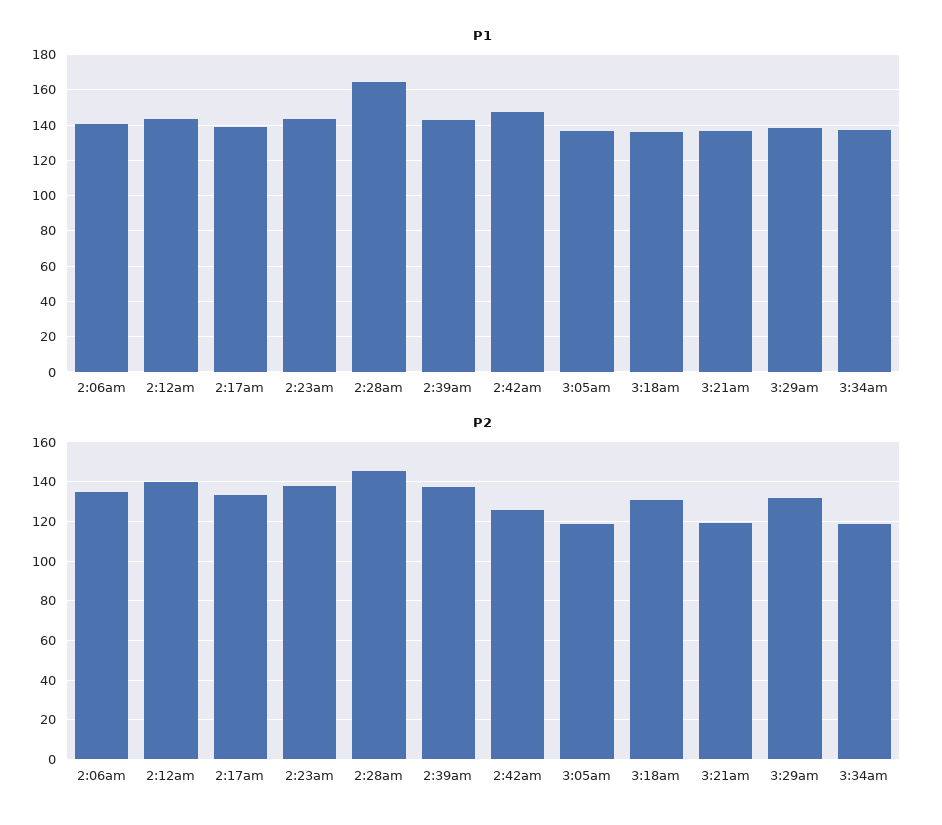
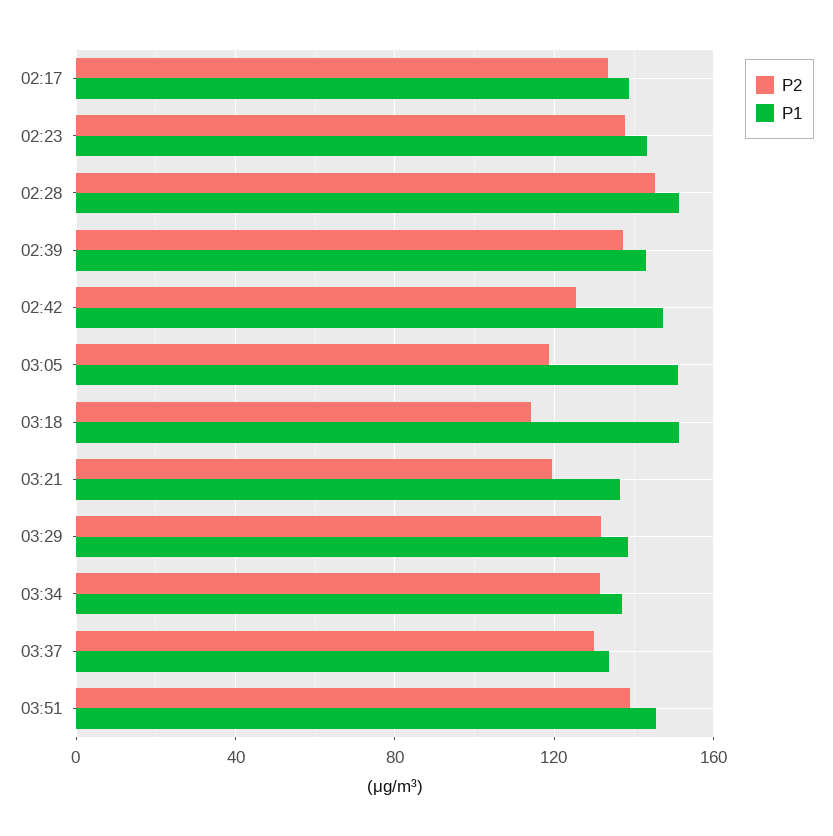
P1, 2:06am: 140 -> none
P1, 2:12am: 145 -> none
P1, 2:28am: 165 -> 150
P1, 3:05am: 135 -> 150
P1, 3:18am: 135 -> 150
P2, 2:06am: 135 -> none
P2, 2:12am: 140 -> none
P2, 3:18am: 130 -> 115
P2, 3:34am: 120 -> 130
P2, 03:37: none -> 130
P1, 03:37: none -> 135
P2, 03:51: none -> 140
P1, 03:51: none -> 145

